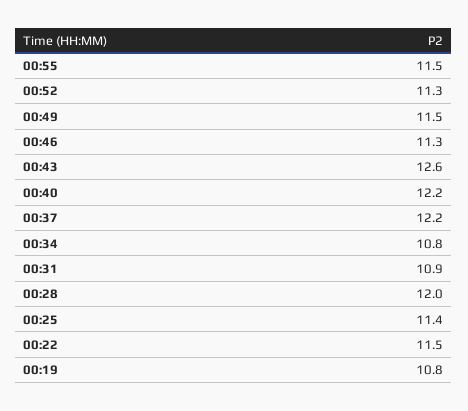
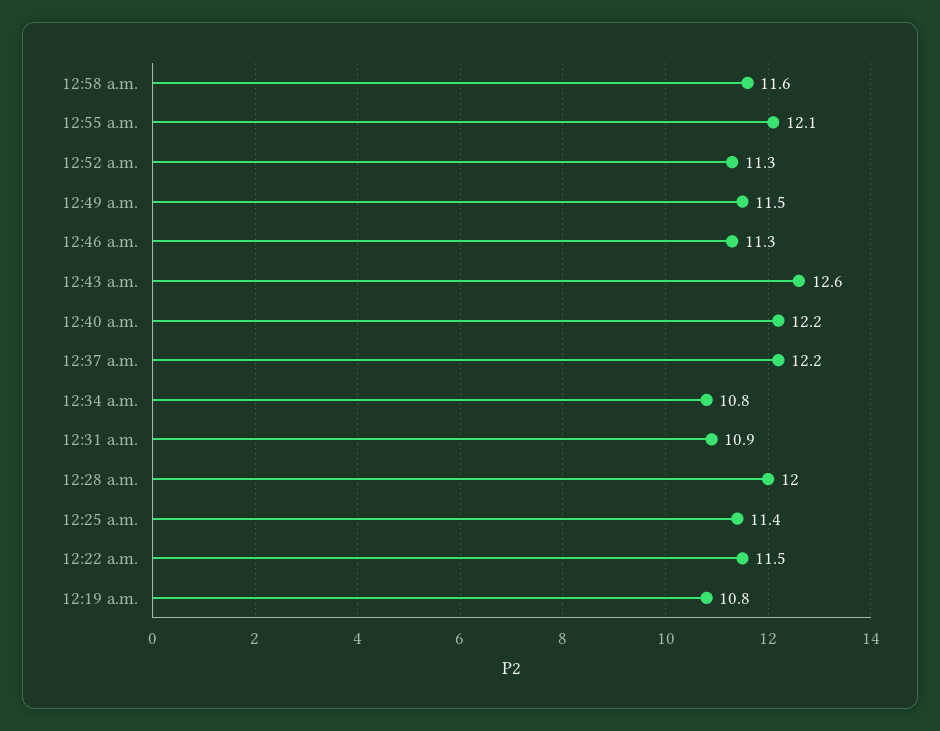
00:55: 11.5 -> 12.1
12:58 a.m.: none -> 11.6

